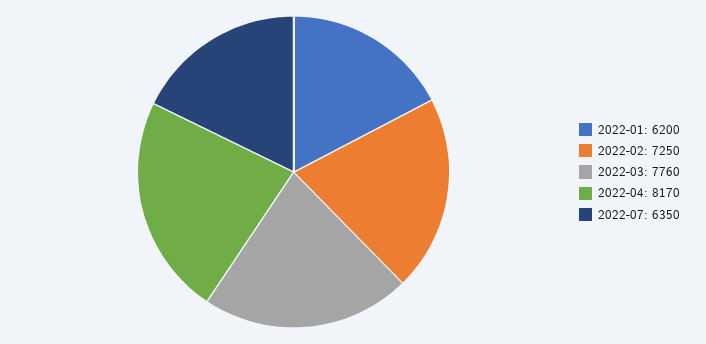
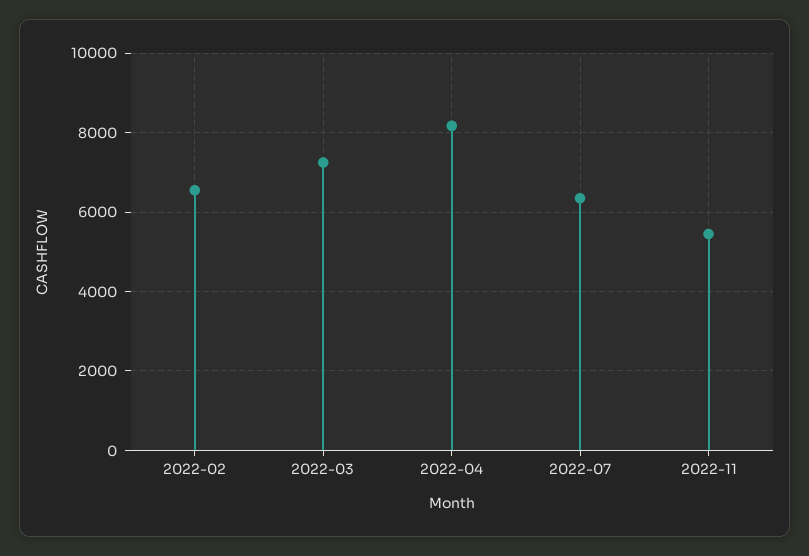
2022-01: 6200 -> none
2022-02: 7250 -> 6600
2022-03: 7760 -> 7200
2022-11: none -> 5400

